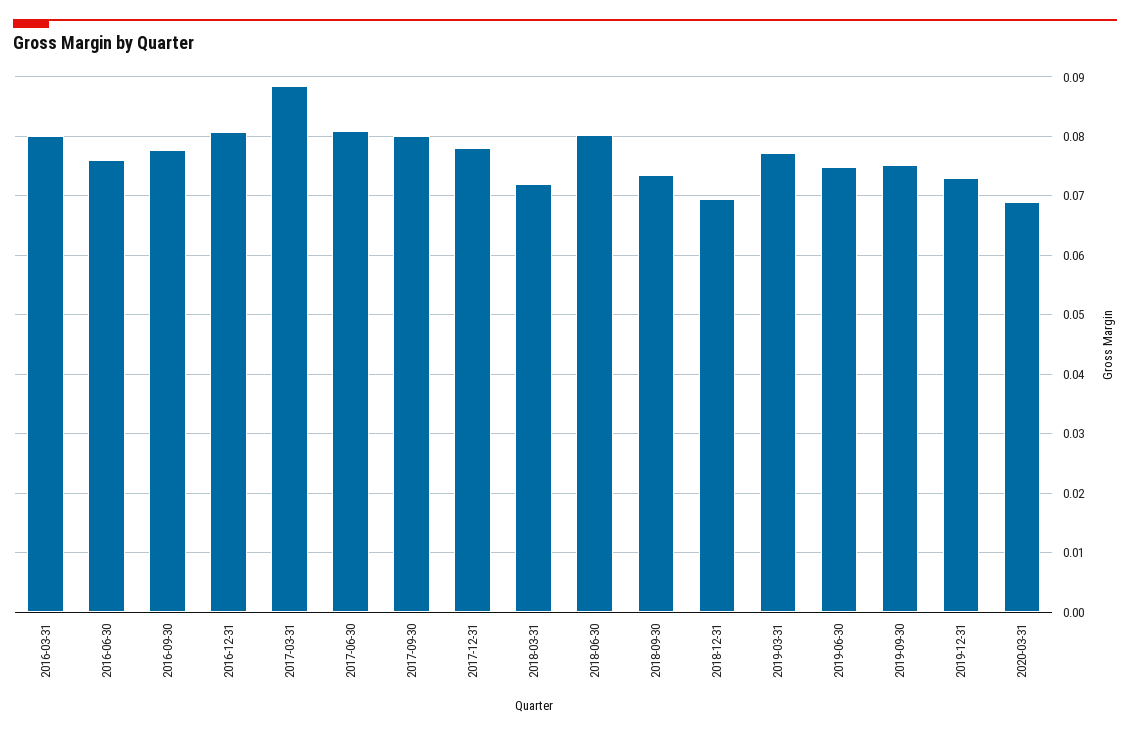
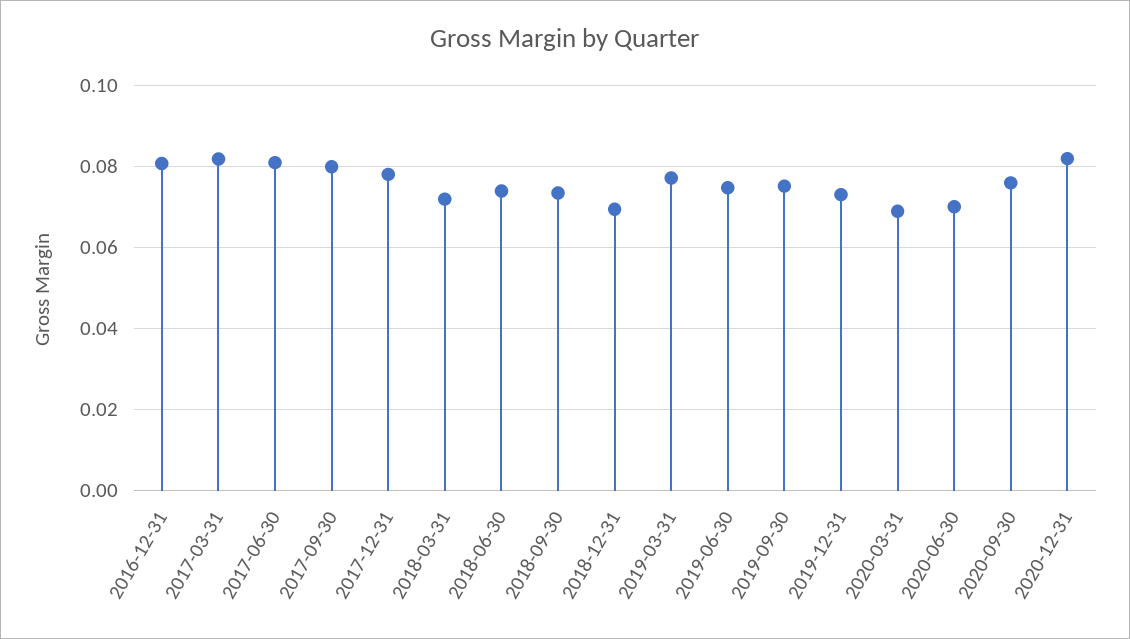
2016-03-31: 0.08 -> none
2016-06-30: 0.076 -> none
2016-09-30: 0.078 -> none
2017-03-31: 0.088 -> 0.082
2018-06-30: 0.08 -> 0.074
2020-06-30: none -> 0.07
2020-09-30: none -> 0.076
2020-12-31: none -> 0.082

